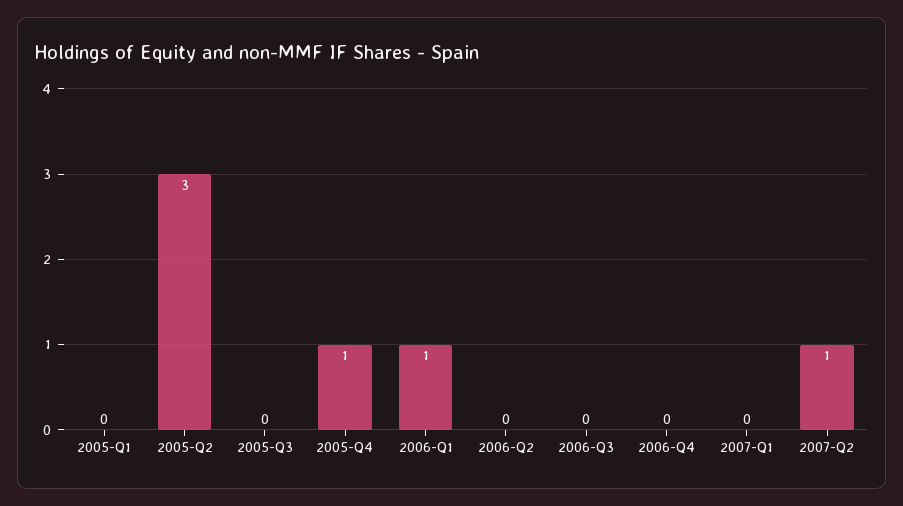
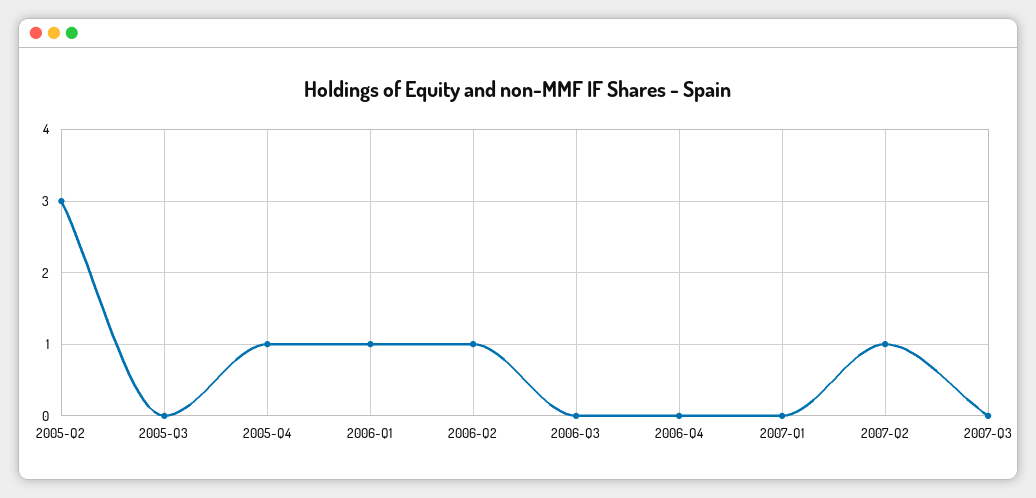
2005-Q1: 0 -> none
2006-Q2: 0 -> 1
2007-Q3: none -> 0

